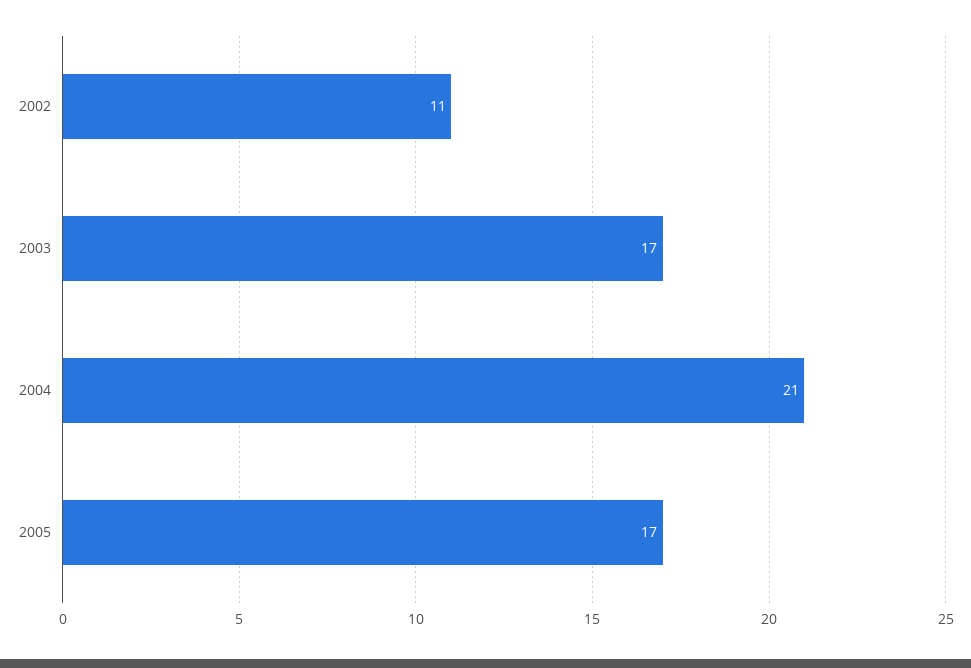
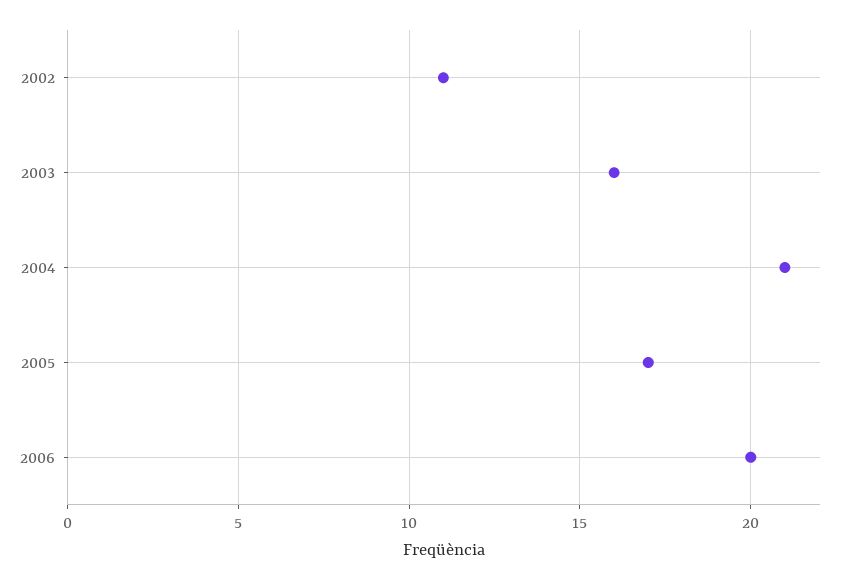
2003: 17 -> 16
2006: none -> 20

